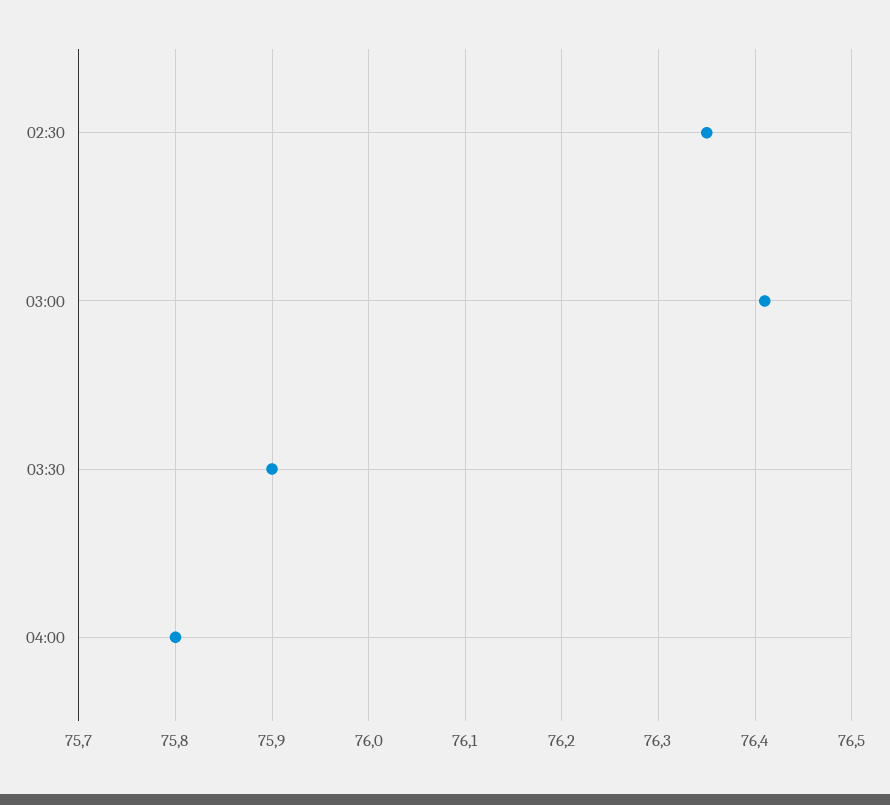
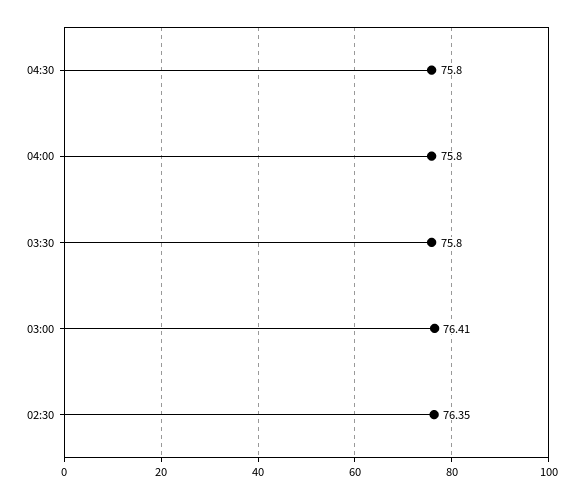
03:30: 75.9 -> 75.8
04:30: none -> 75.8

